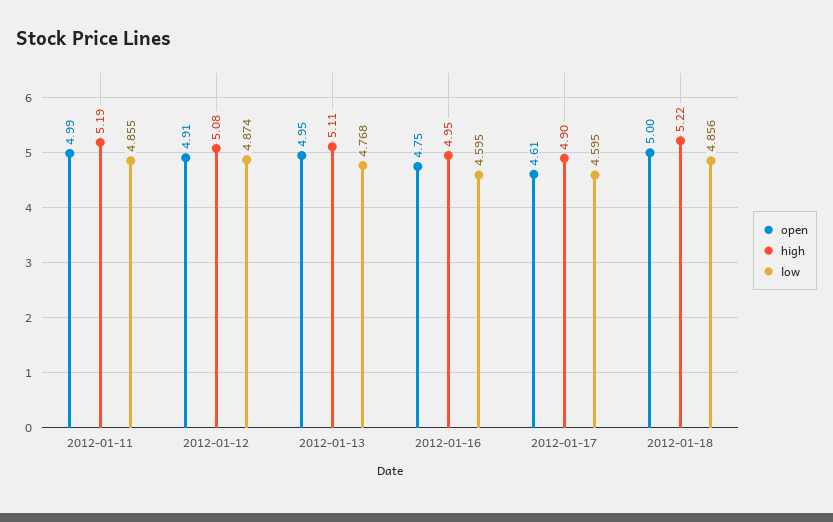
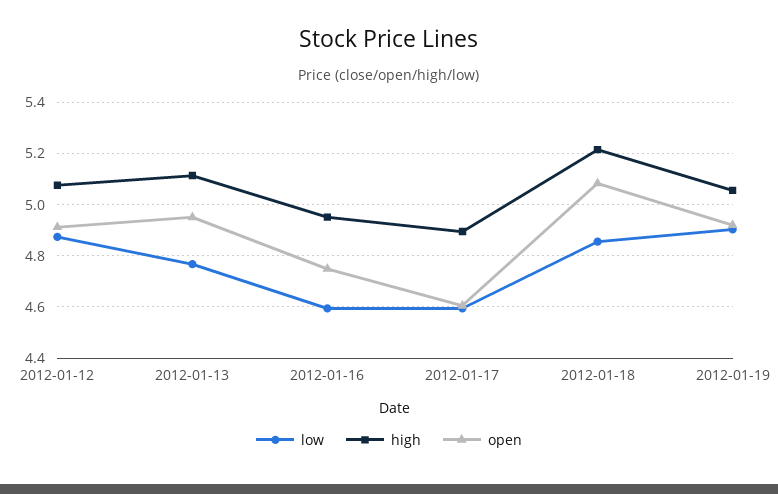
open, 2012-01-11: 4.99 -> none
high, 2012-01-11: 5.19 -> none
low, 2012-01-11: 4.855 -> none
open, 2012-01-18: 5 -> 5.075
low, 2012-01-19: none -> 4.9
high, 2012-01-19: none -> 5.05
open, 2012-01-19: none -> 4.925

